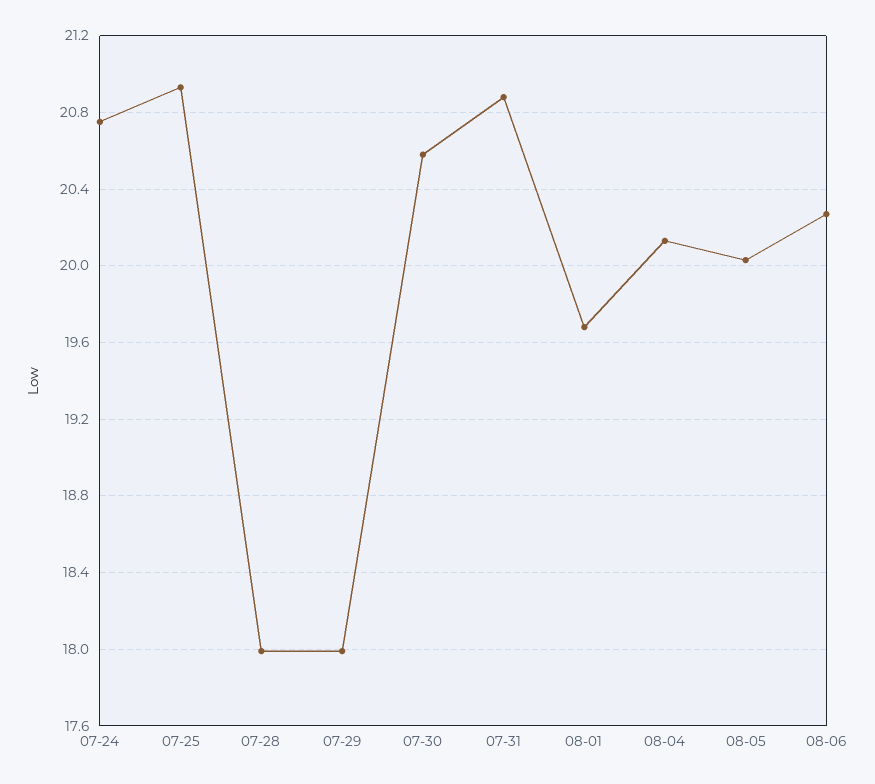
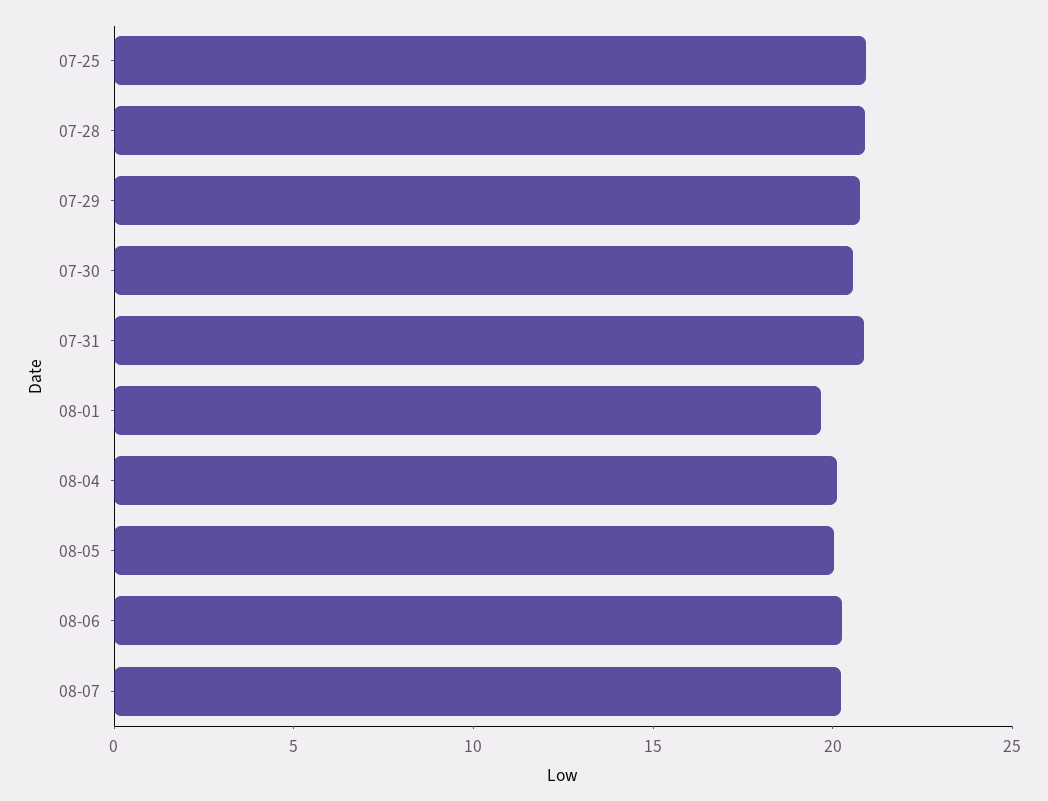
07-24: 20.75 -> none
07-28: 18 -> 21
07-29: 18 -> 21
08-07: none -> 20

